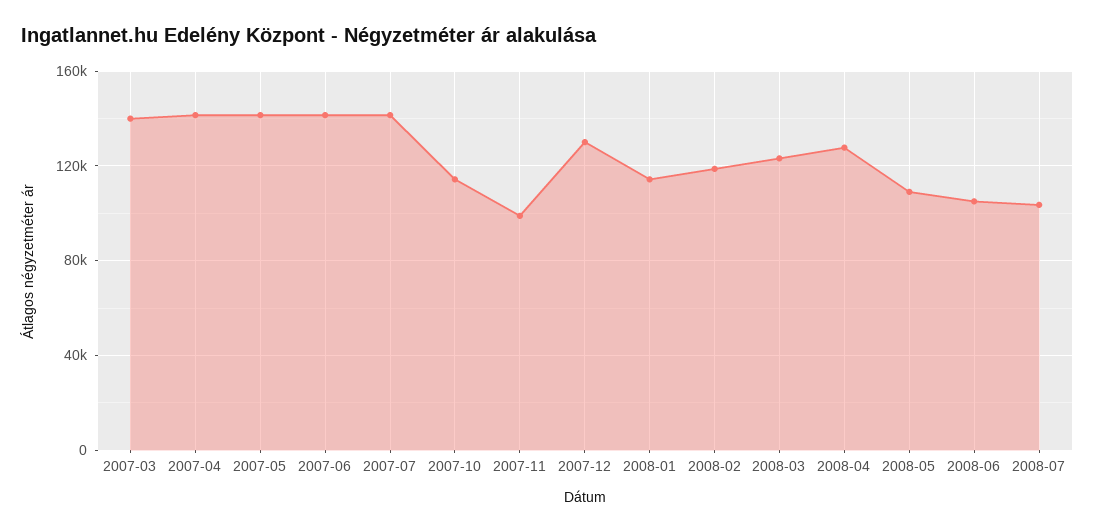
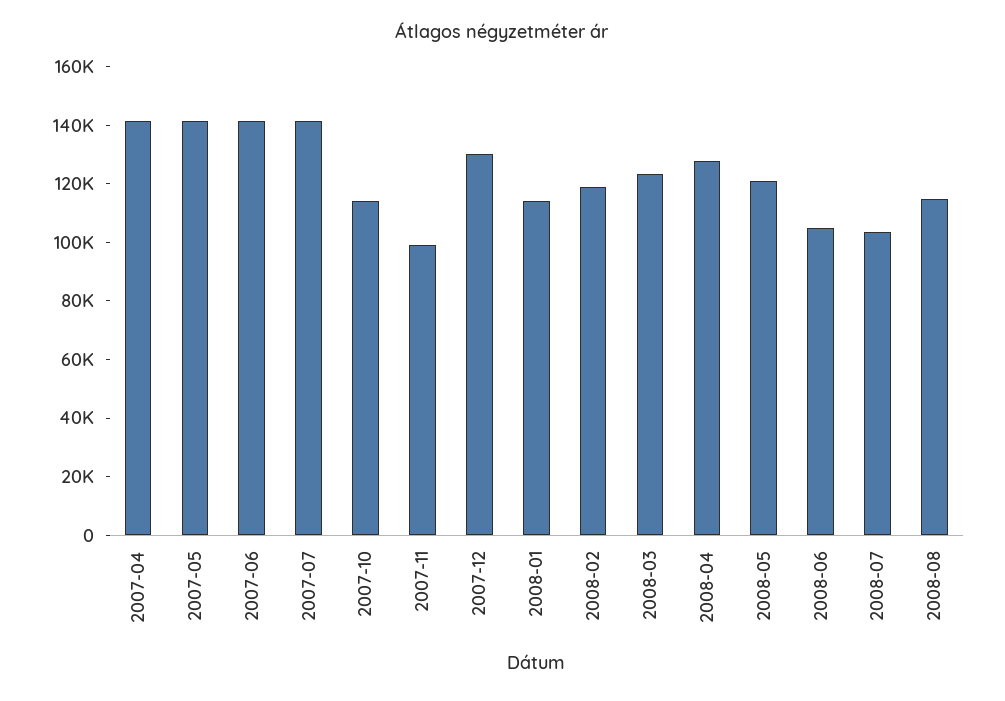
2007-03: 140000 -> none
2008-05: 110000 -> 120000
2008-08: none -> 115000

